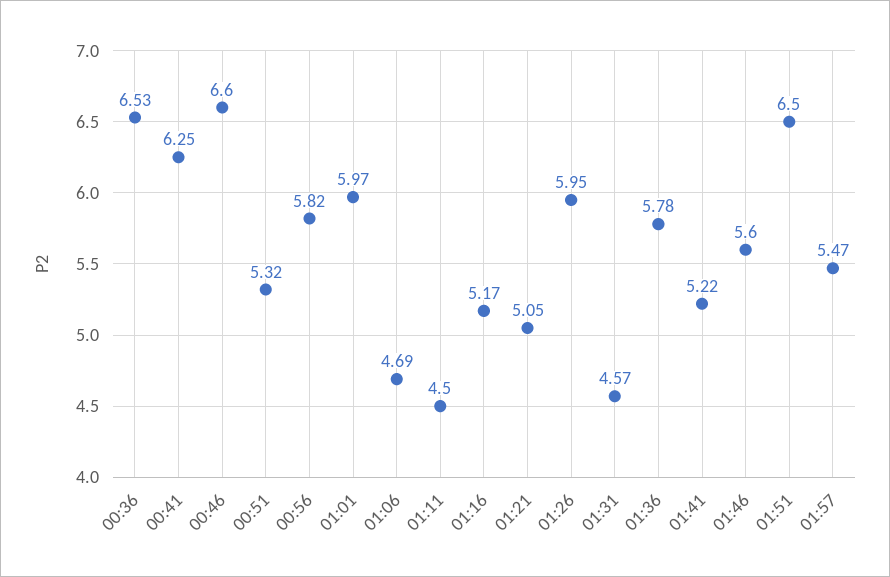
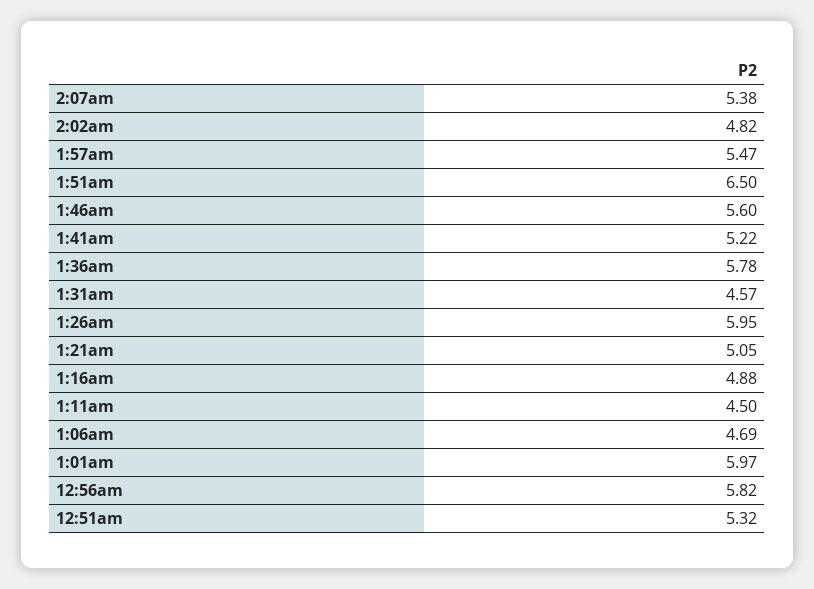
00:36: 6.53 -> none
00:41: 6.25 -> none
00:46: 6.6 -> none
01:16: 5.17 -> 4.88
2:07am: none -> 5.38
2:02am: none -> 4.82

